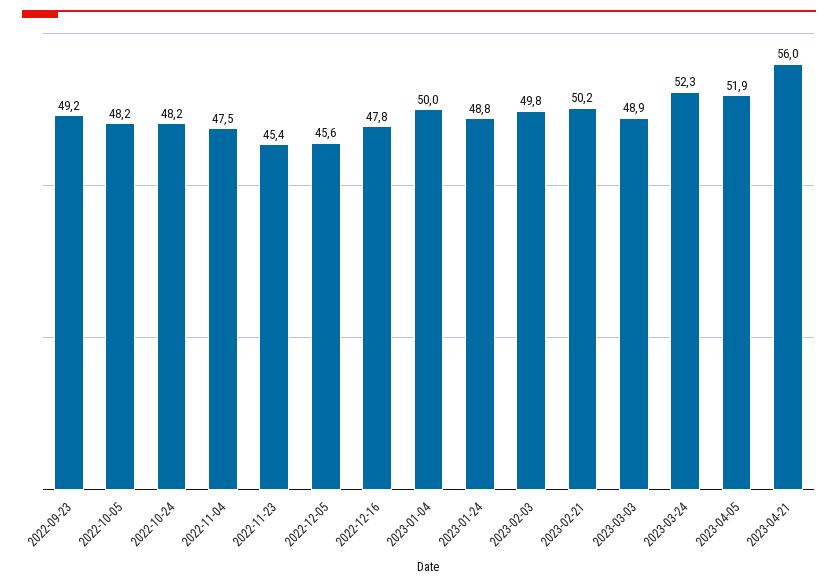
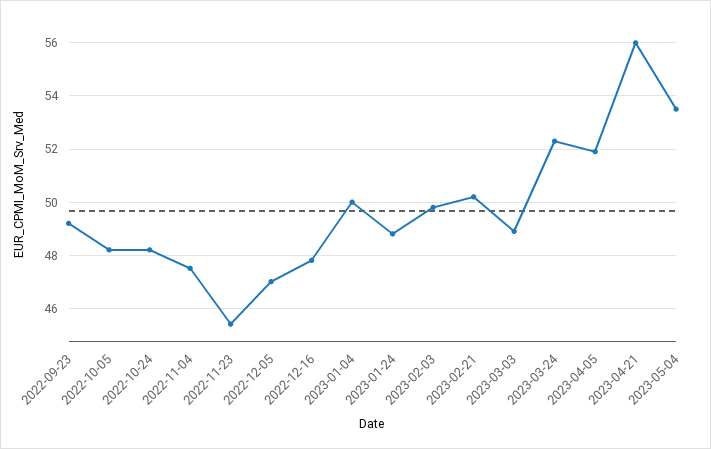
2022-12-05: 45.6 -> 47
2023-05-04: none -> 53.5

